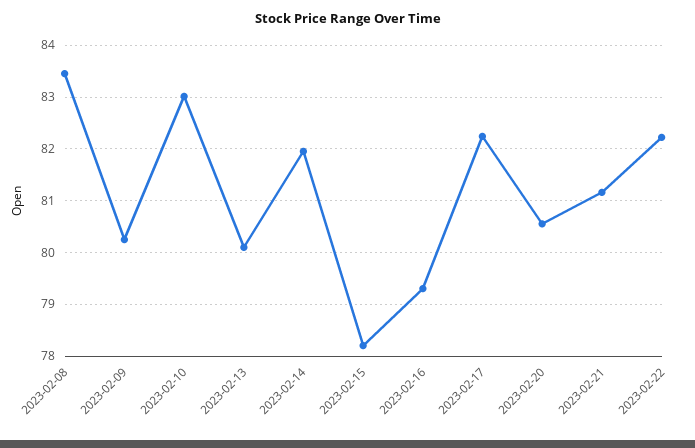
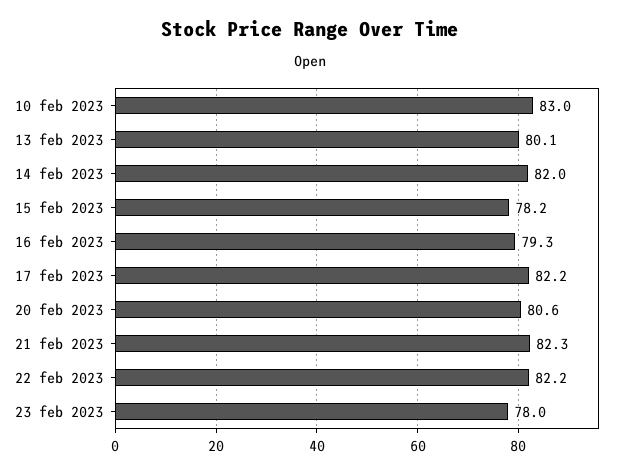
2023-02-08: 83.4 -> none
2023-02-09: 80.2 -> none
2023-02-21: 81.2 -> 82.3
23 feb 2023: none -> 78

